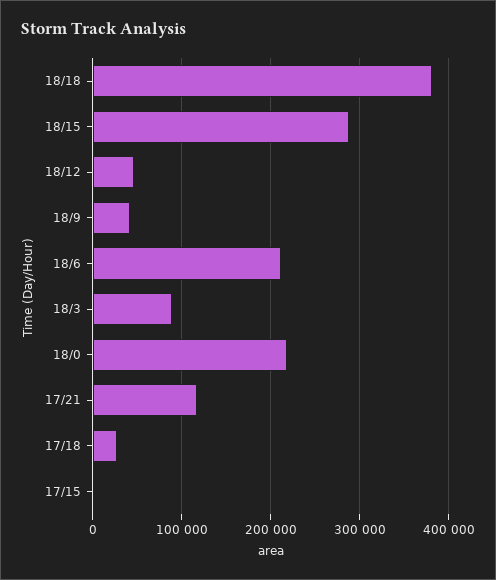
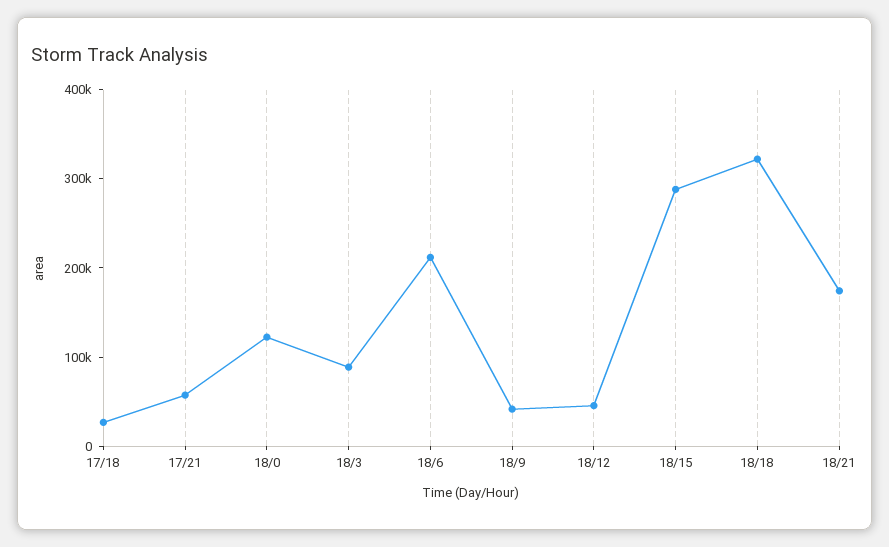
18/18: 380000 -> 320000
18/0: 220000 -> 120000
17/21: 120000 -> 60000
17/15: 0 -> none
18/21: none -> 180000

